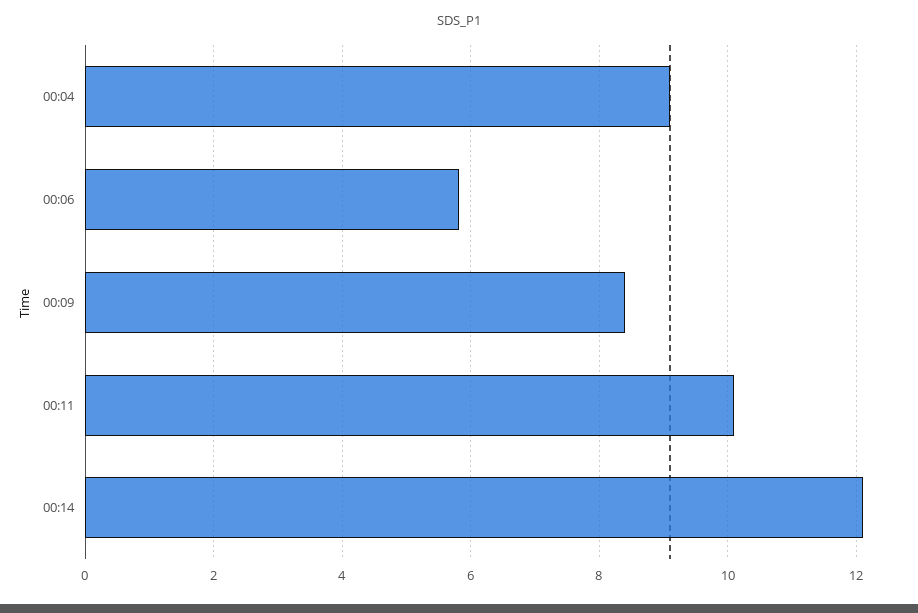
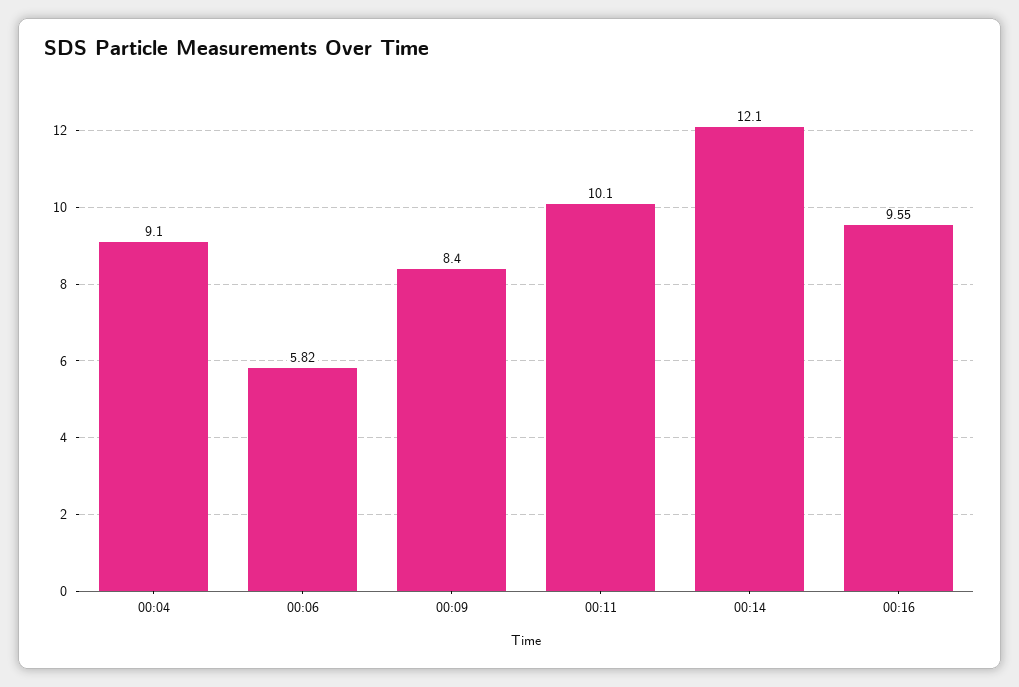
00:16: none -> 9.55

